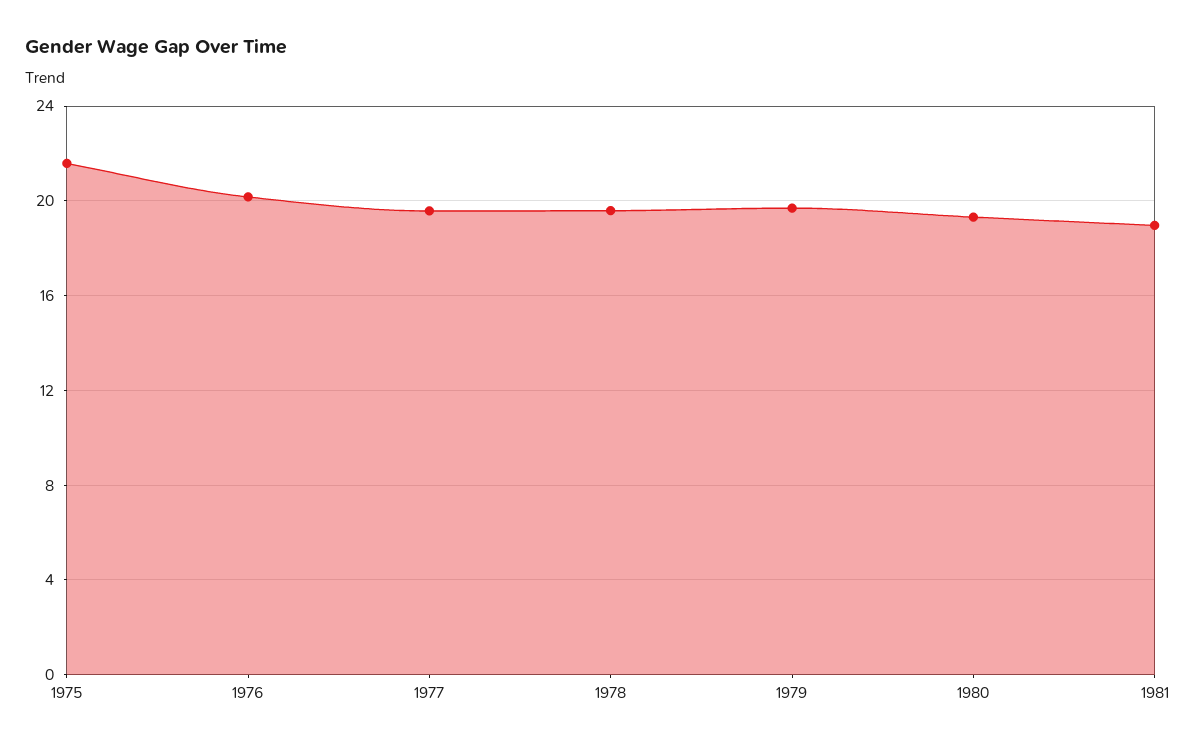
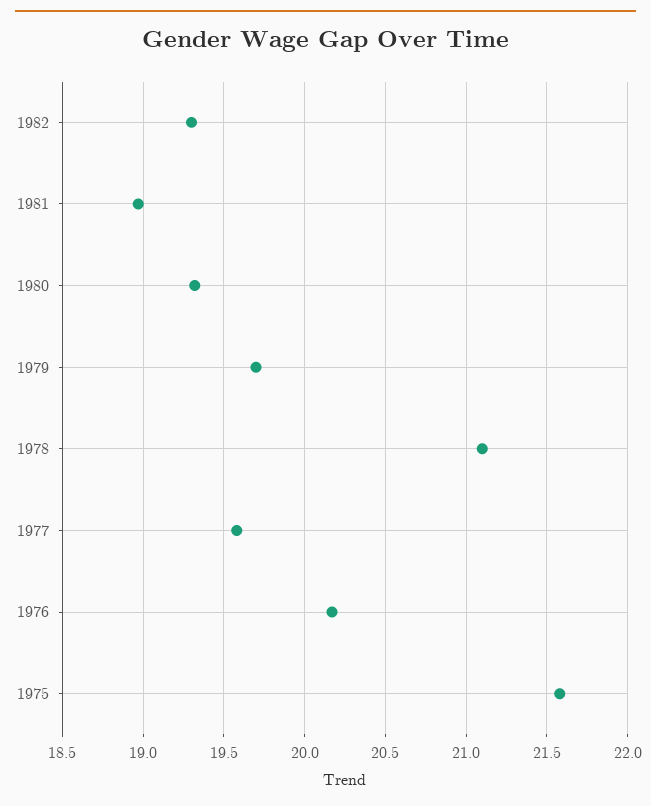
1978: 19.5 -> 21.1
1982: none -> 19.3

